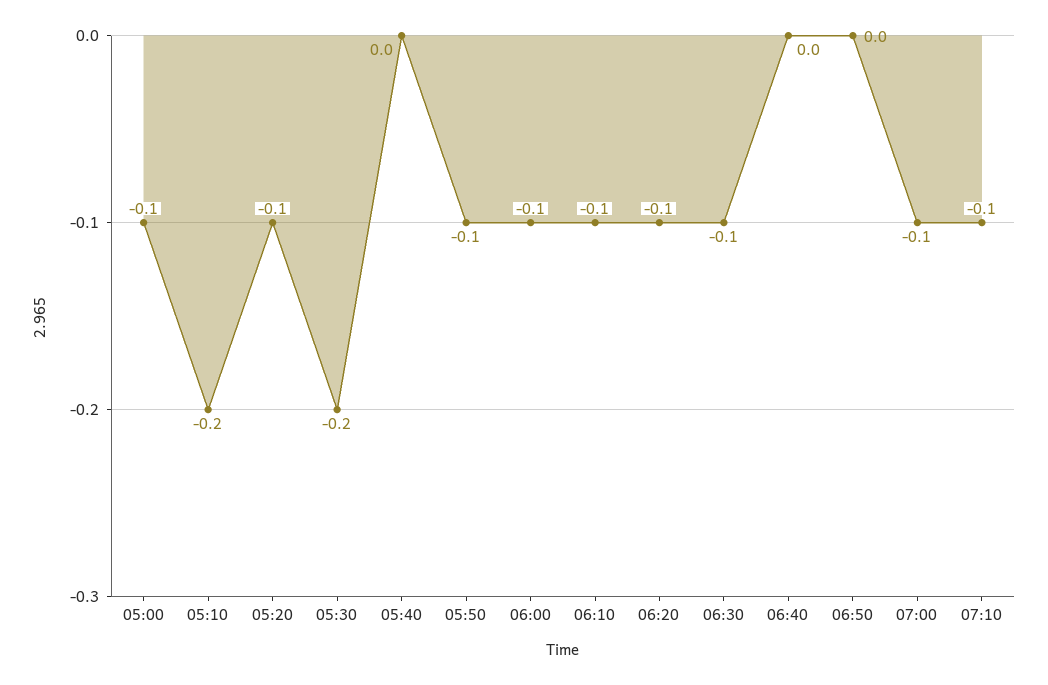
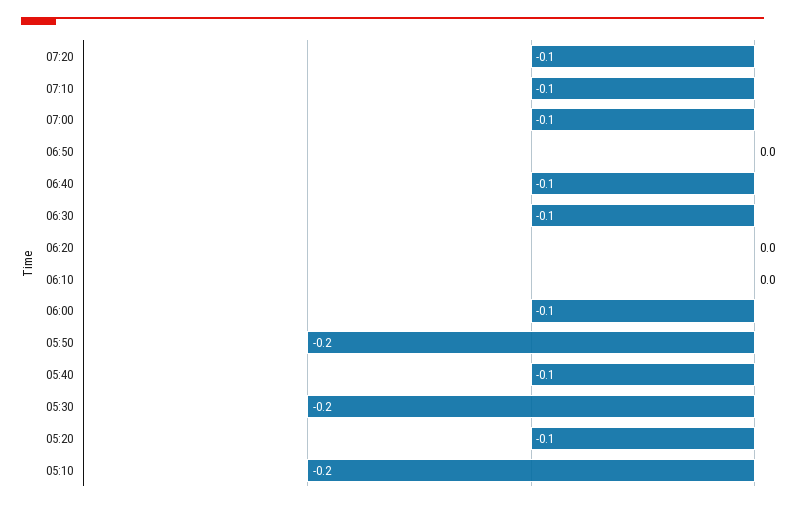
05:00: -0.1 -> none
05:40: 0 -> -0.1
05:50: -0.1 -> -0.2
06:10: -0.1 -> 0
06:20: -0.1 -> 0
06:40: 0 -> -0.1
07:20: none -> -0.1

